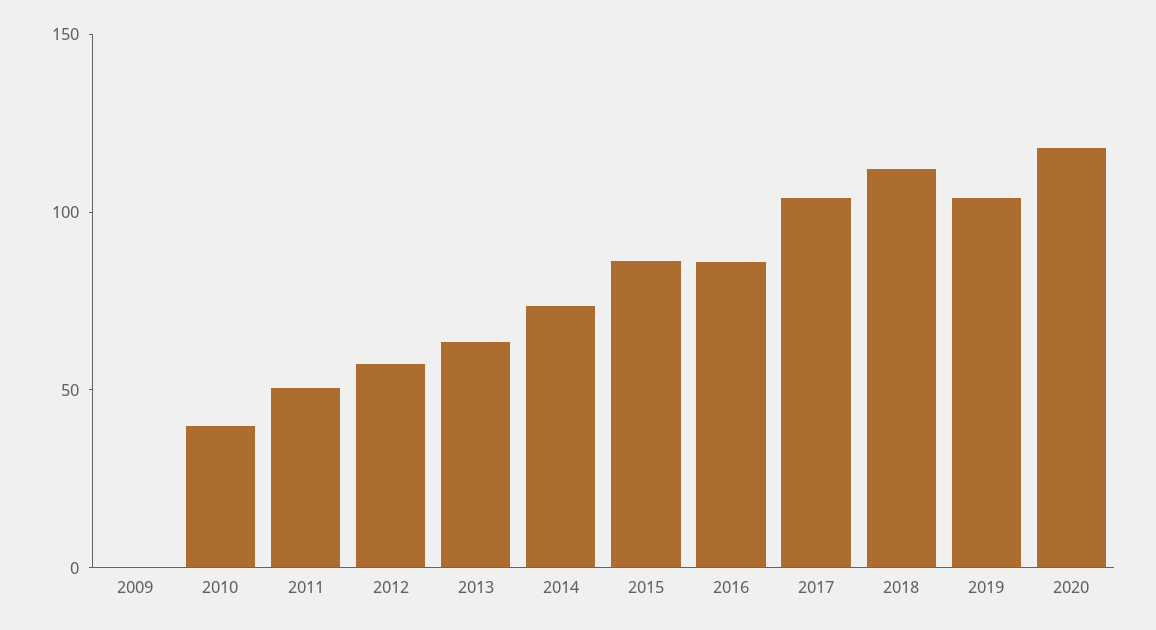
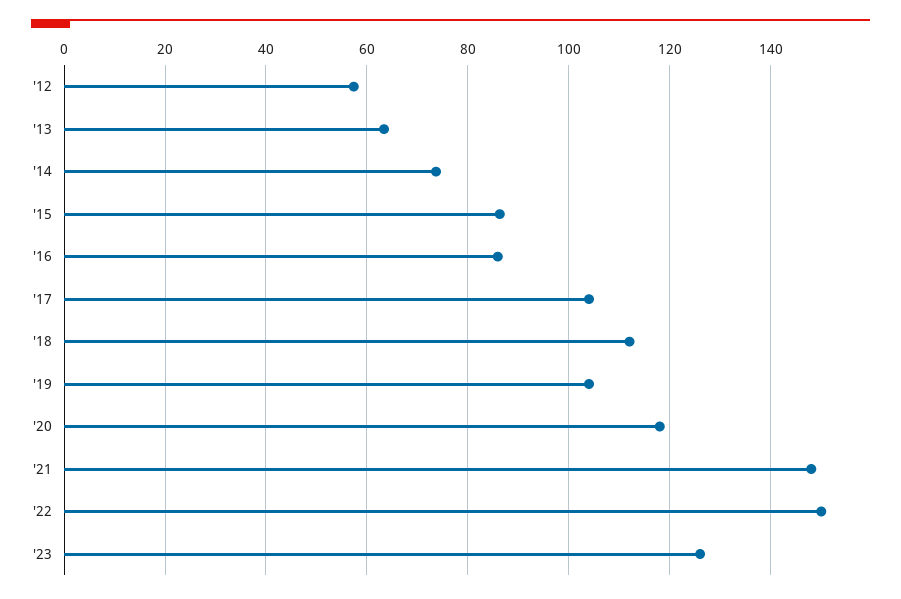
2009: 0 -> none
2010: 40 -> none
2011: 50 -> none
'21: none -> 148
'22: none -> 150
'23: none -> 126

